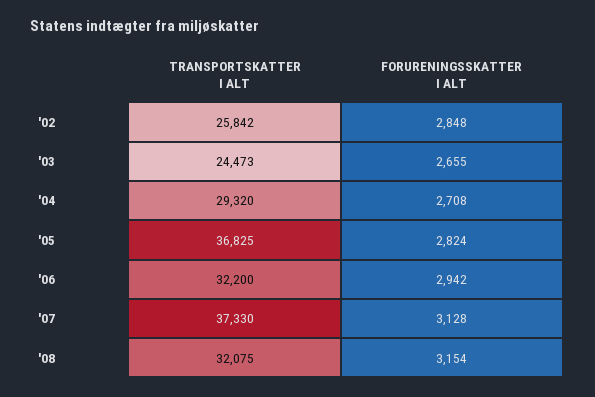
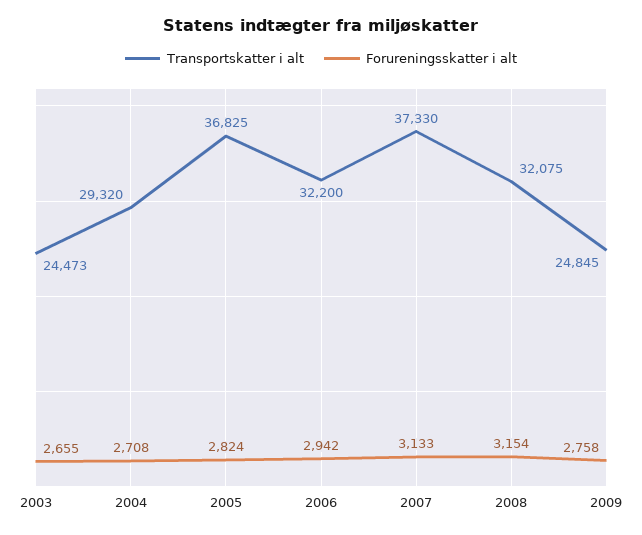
TRANSPORTSKATTER I ALT, '02: 25842 -> none
FORURENINGSSKATTER I ALT, '02: 2848 -> none
FORURENINGSSKATTER I ALT, '07: 3128 -> 3133
TRANSPORTSKATTER I ALT, 2009: none -> 24845
FORURENINGSSKATTER I ALT, 2009: none -> 2758

